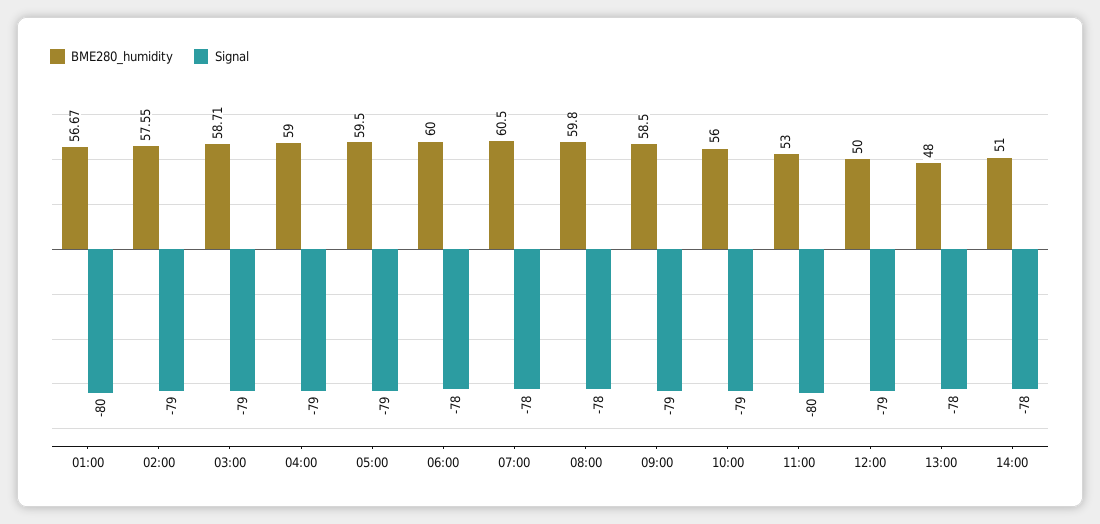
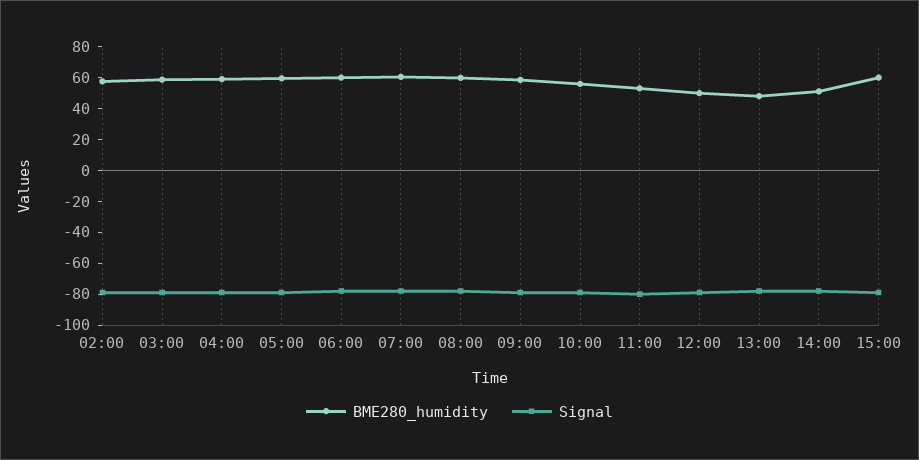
BME280_humidity, 01:00: 56.67 -> none
Signal, 01:00: -80 -> none
BME280_humidity, 15:00: none -> 60
Signal, 15:00: none -> -80

